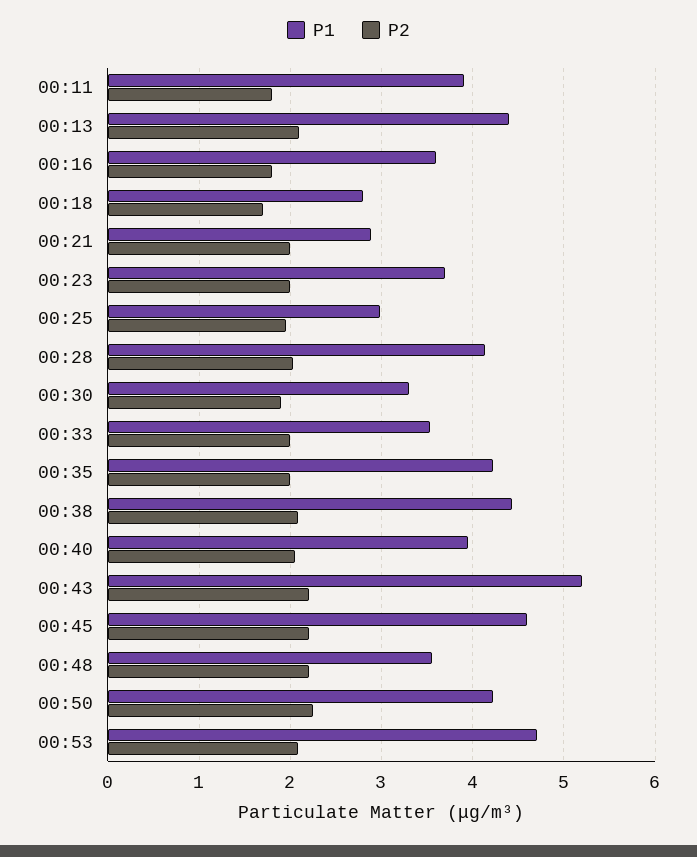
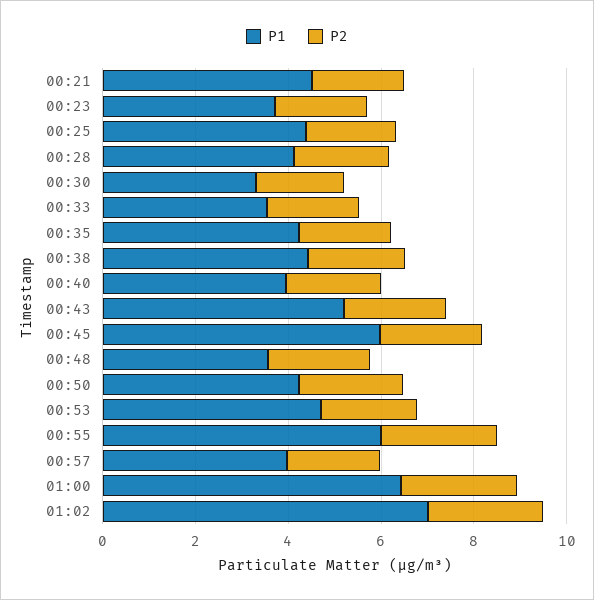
P1, 00:11: 3.9 -> none
P2, 00:11: 1.8 -> none
P1, 00:13: 4.4 -> none
P2, 00:13: 2.1 -> none
P1, 00:16: 3.6 -> none
P2, 00:16: 1.8 -> none
P1, 00:18: 2.8 -> none
P2, 00:18: 1.7 -> none
P1, 00:21: 2.9 -> 4.5
P1, 00:25: 3 -> 4.5
P1, 00:45: 4.6 -> 6
P1, 00:55: none -> 6
P2, 00:55: none -> 2.5
P1, 00:57: none -> 4
P2, 00:57: none -> 2
P1, 01:00: none -> 6.5
P2, 01:00: none -> 2.5
P1, 01:02: none -> 7
P2, 01:02: none -> 2.5

